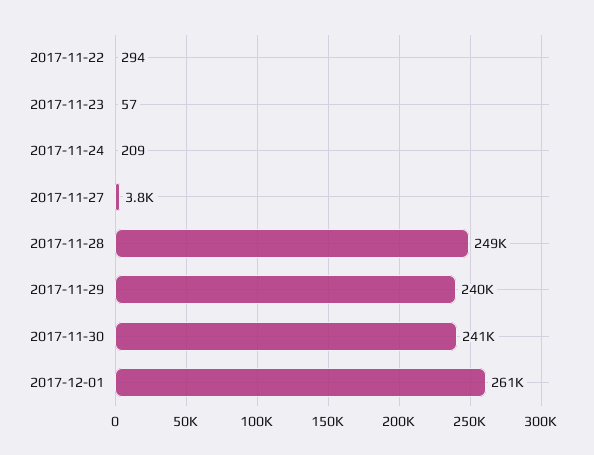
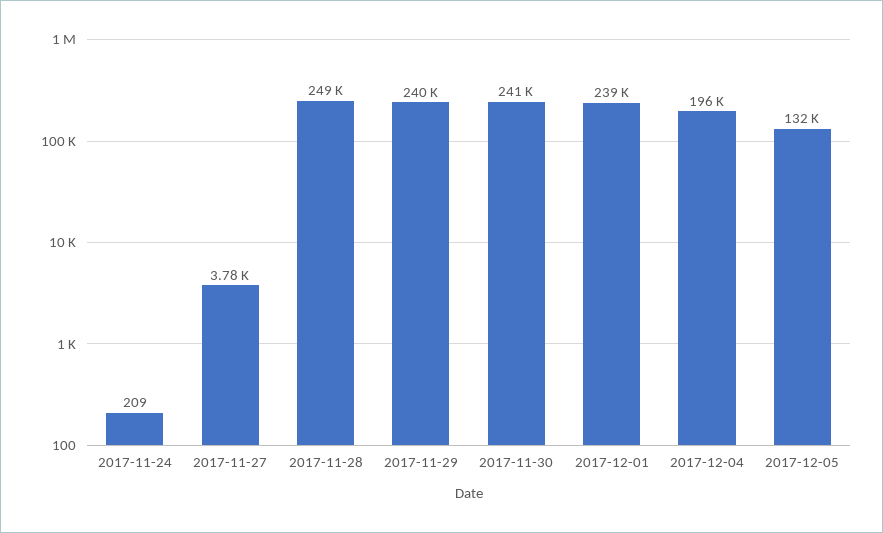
2017-11-22: 294 -> none
2017-11-23: 57 -> none
2017-12-01: 261000 -> 239000
2017-12-04: none -> 196000
2017-12-05: none -> 132000

